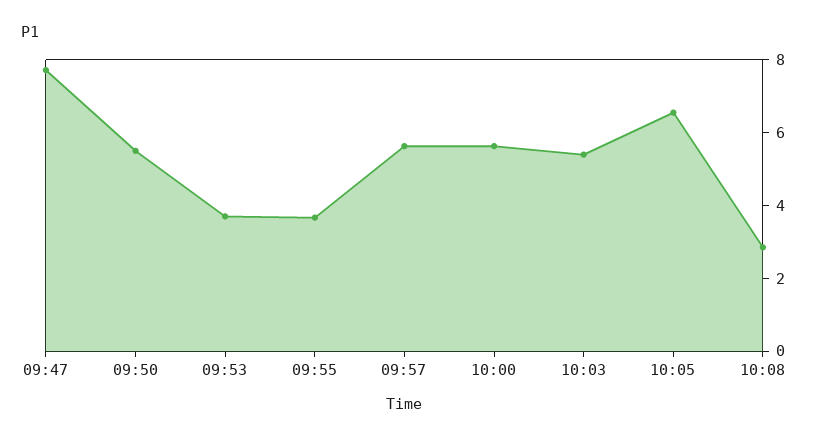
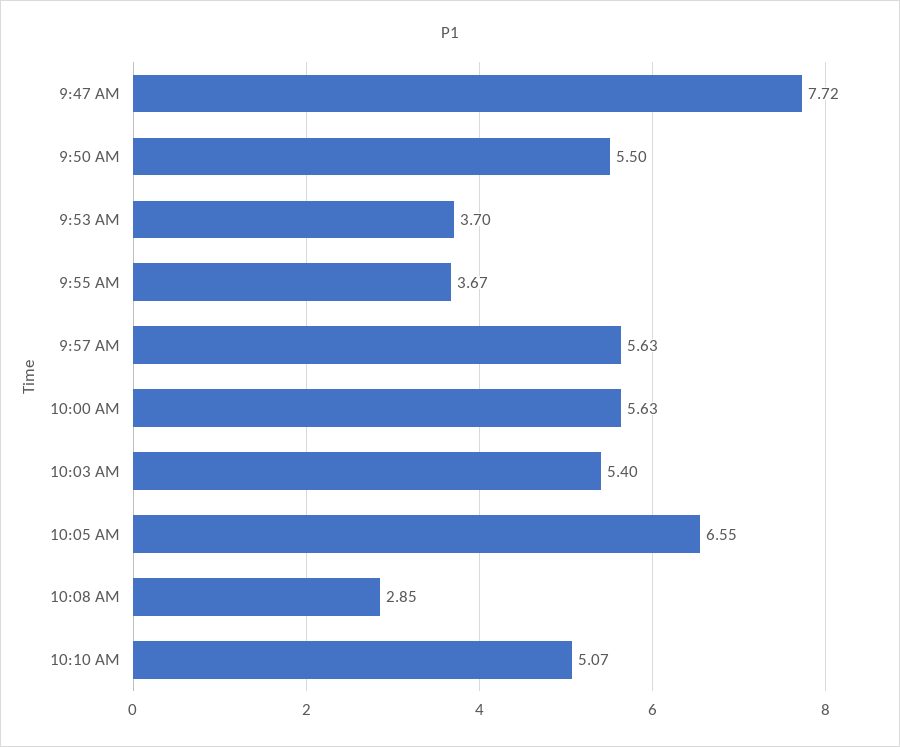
10:10 AM: none -> 5.07

